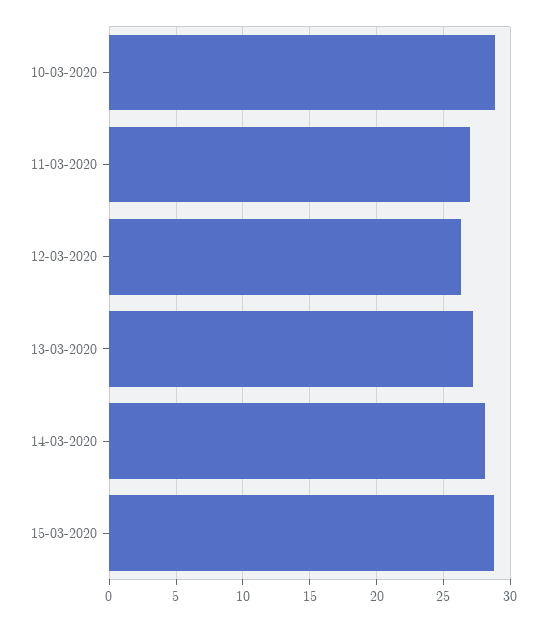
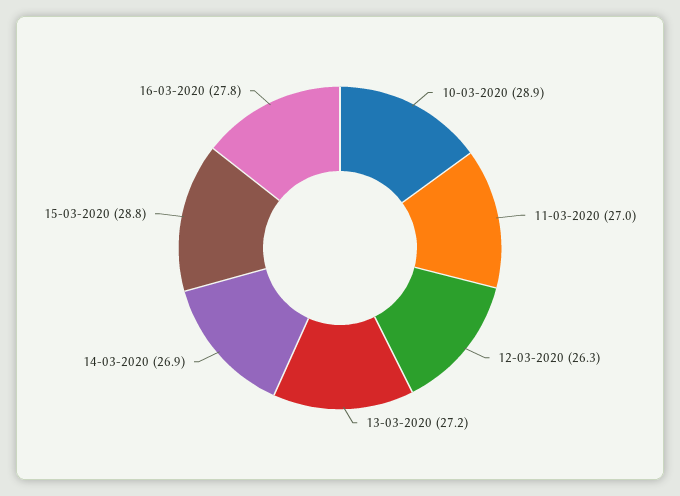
14-03-2020: 28 -> 26.9
16-03-2020: none -> 27.8

